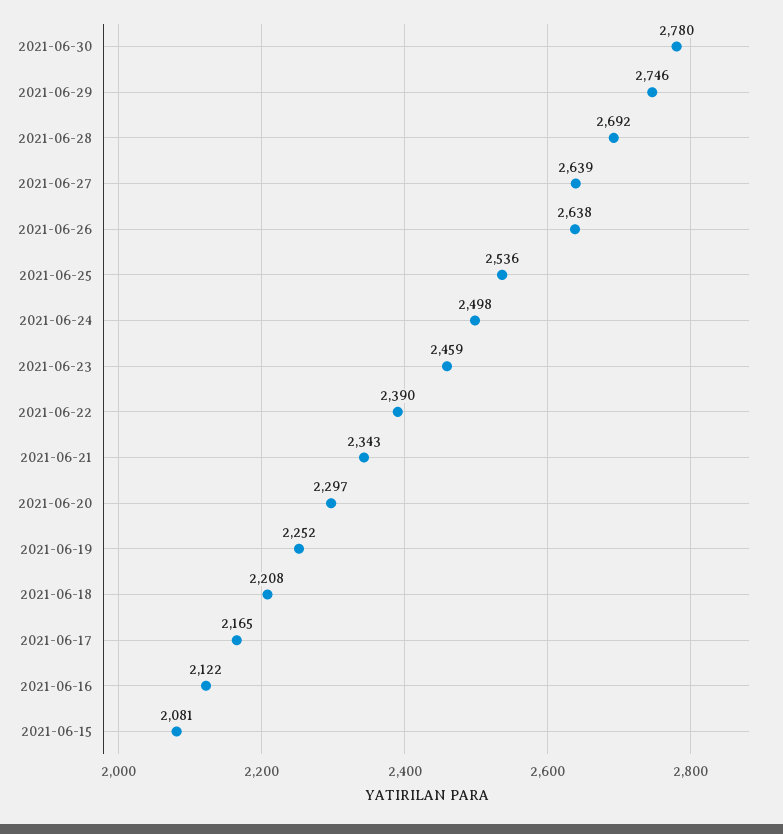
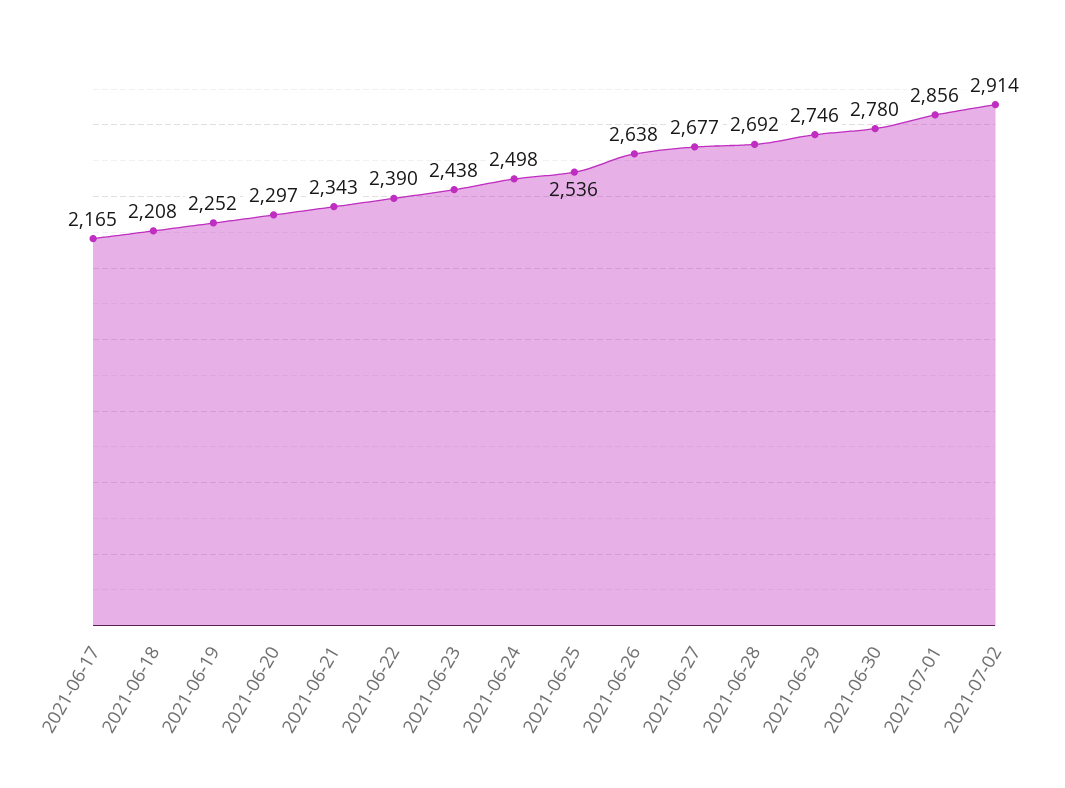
2021-06-27: 2639 -> 2677
2021-06-23: 2459 -> 2438
2021-06-16: 2122 -> none
2021-06-15: 2081 -> none
2021-07-01: none -> 2856
2021-07-02: none -> 2914

